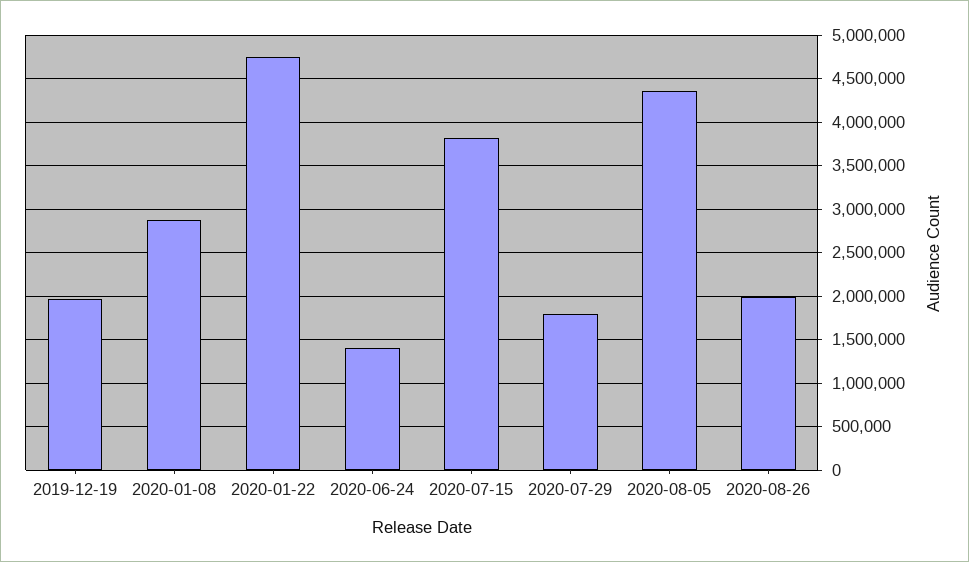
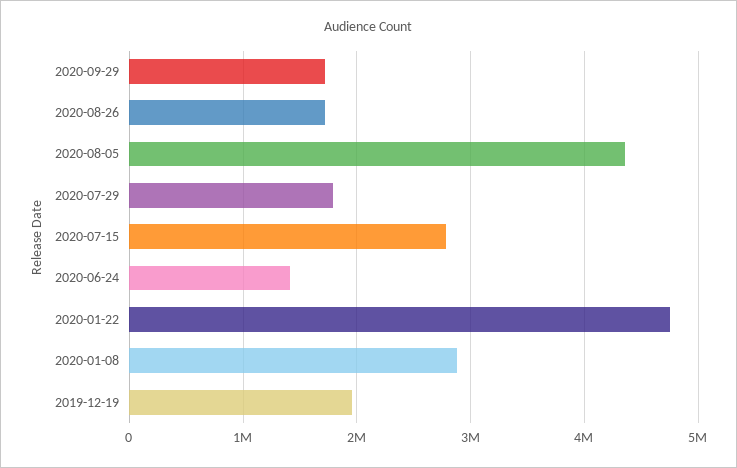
2020-07-15: 3800000 -> 2800000
2020-08-26: 2000000 -> 1700000
2020-09-29: none -> 1700000

